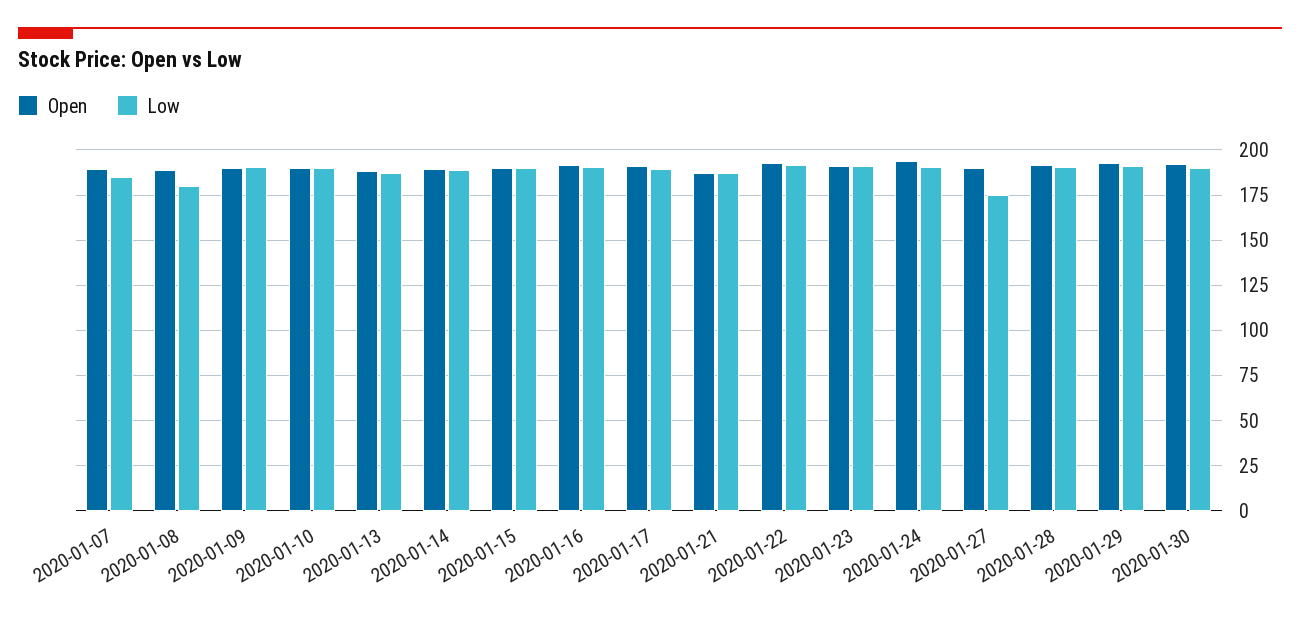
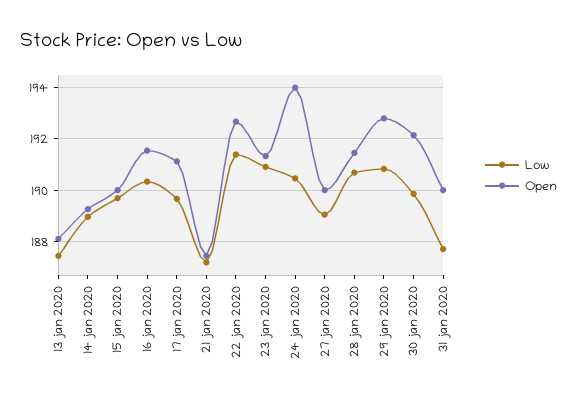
Open, 2020-01-07: 190 -> none
Low, 2020-01-07: 185 -> none
Open, 2020-01-08: 190 -> none
Low, 2020-01-08: 180 -> none
Open, 2020-01-09: 190 -> none
Low, 2020-01-09: 190 -> none
Open, 2020-01-10: 190 -> none
Low, 2020-01-10: 190 -> none
Low, 2020-01-27: 175 -> 189
Low, 31 jan 2020: none -> 187.75
Open, 31 jan 2020: none -> 190

